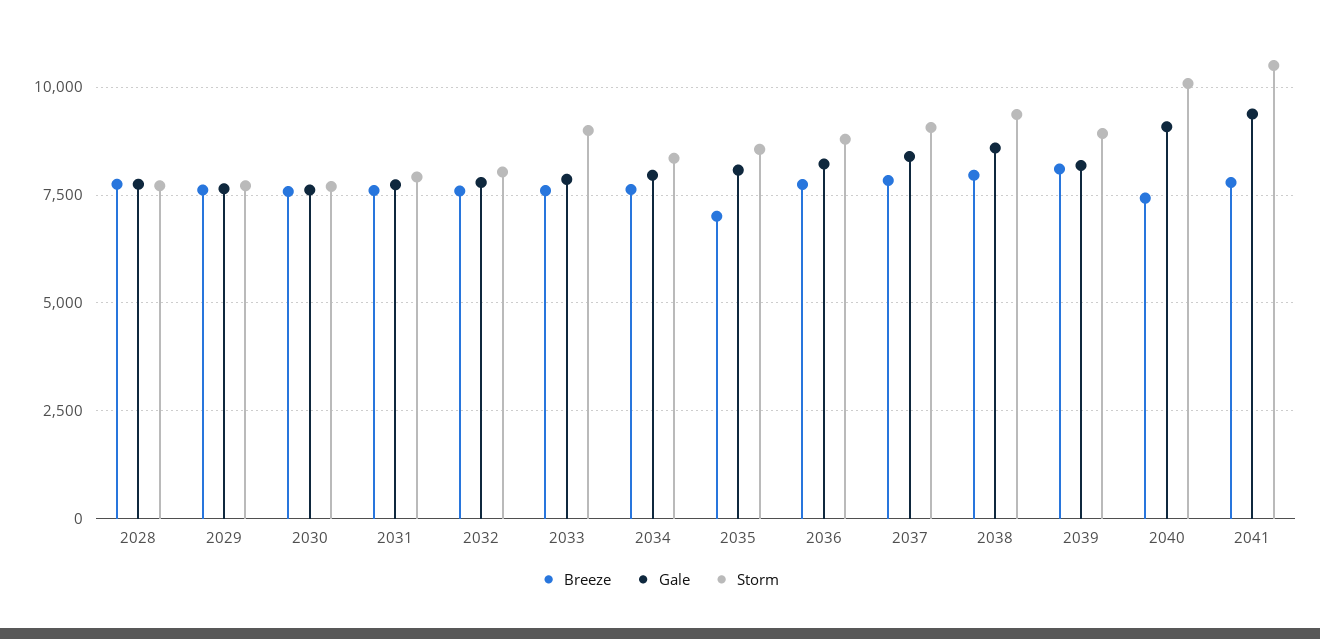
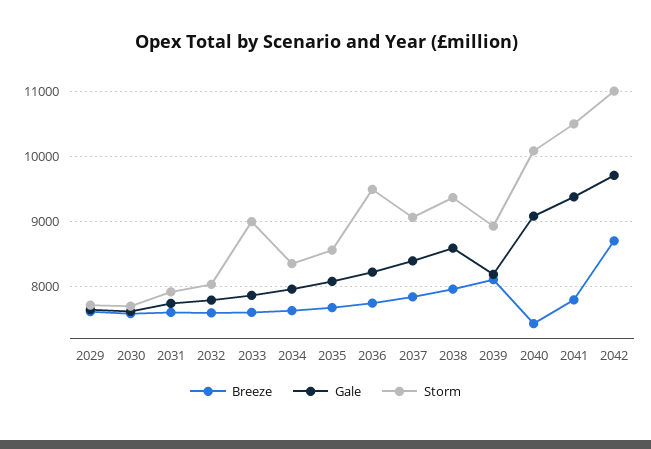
Breeze, 2028: 7750 -> none
Gale, 2028: 7750 -> none
Storm, 2028: 7750 -> none
Breeze, 2035: 7000 -> 7700
Storm, 2036: 8750 -> 9500
Breeze, 2042: none -> 8700
Gale, 2042: none -> 9700
Storm, 2042: none -> 11000

